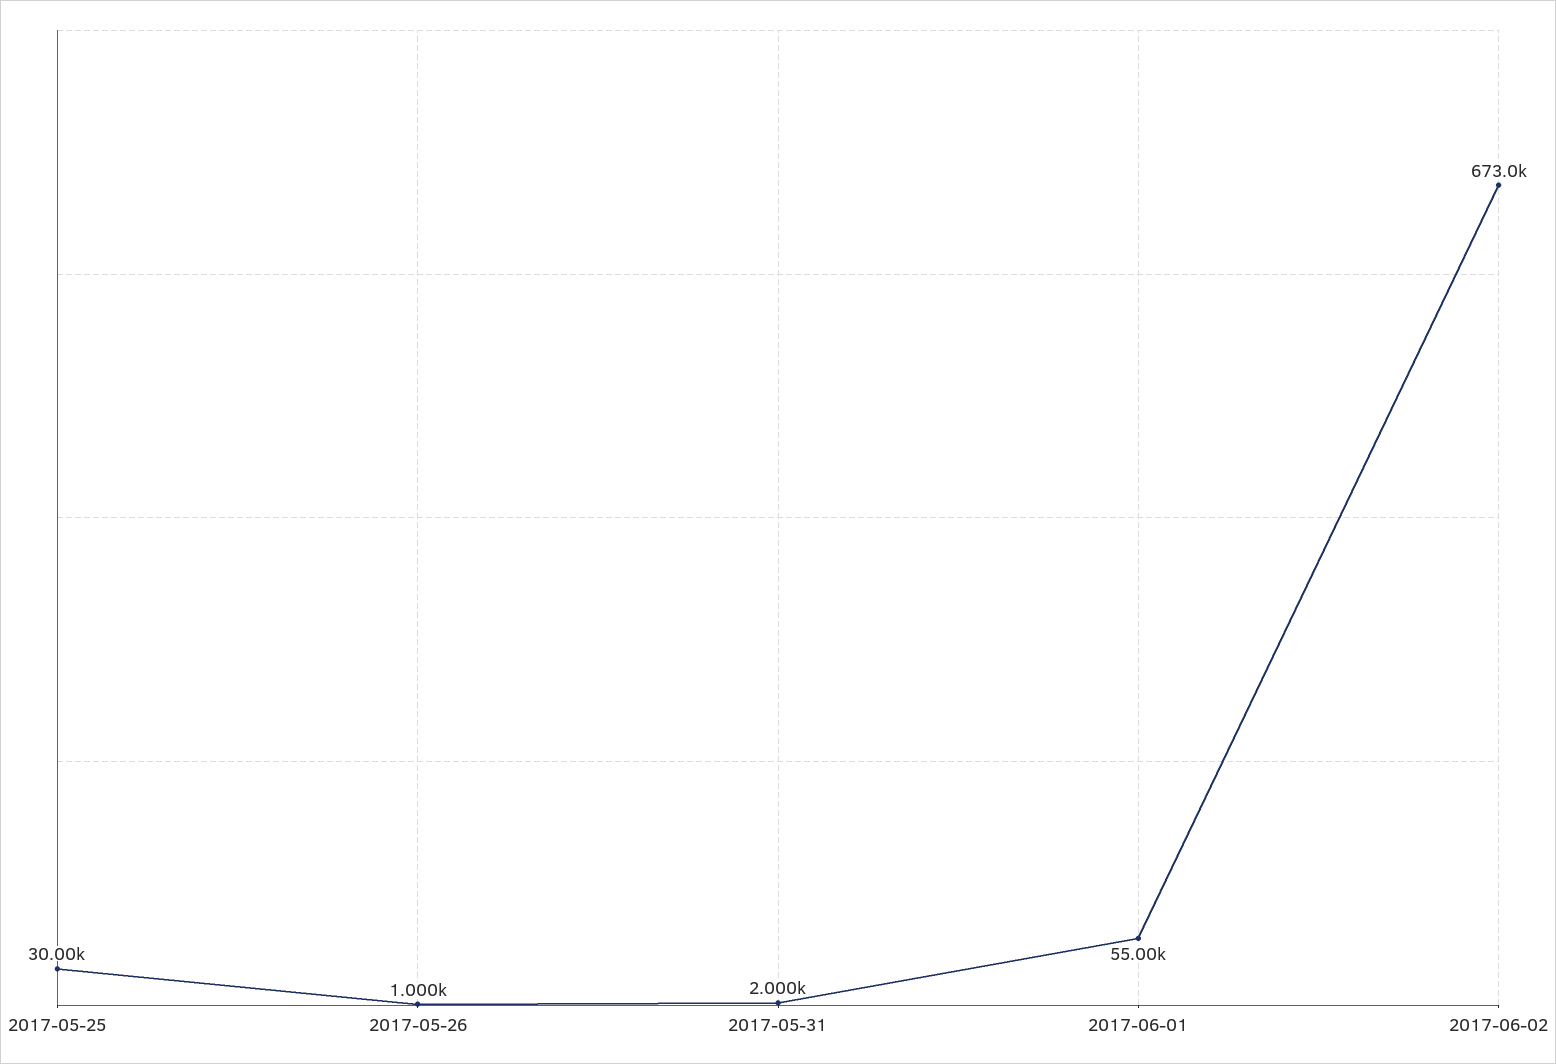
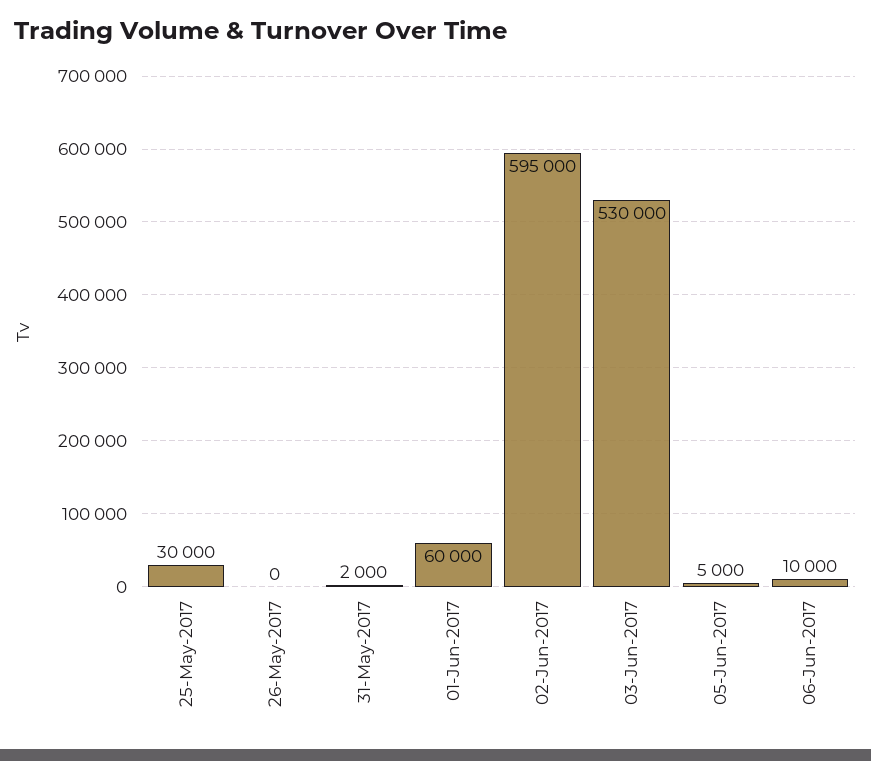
2017-05-26: 1000 -> 0
2017-06-01: 55000 -> 60000
2017-06-02: 673000 -> 595000
03-Jun-2017: none -> 530000
05-Jun-2017: none -> 5000
06-Jun-2017: none -> 10000

